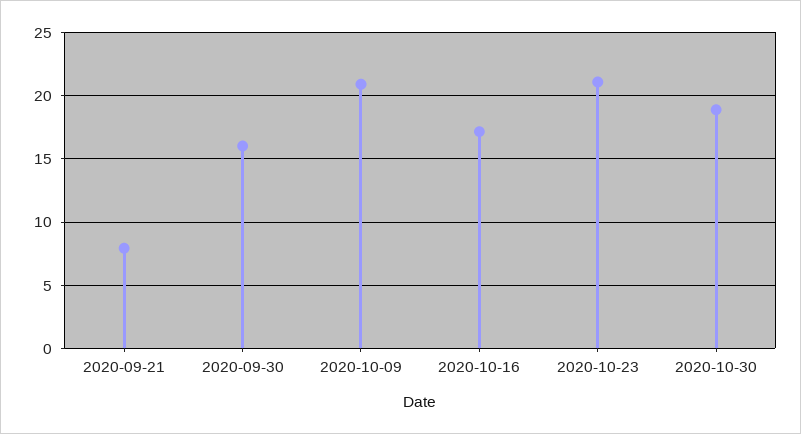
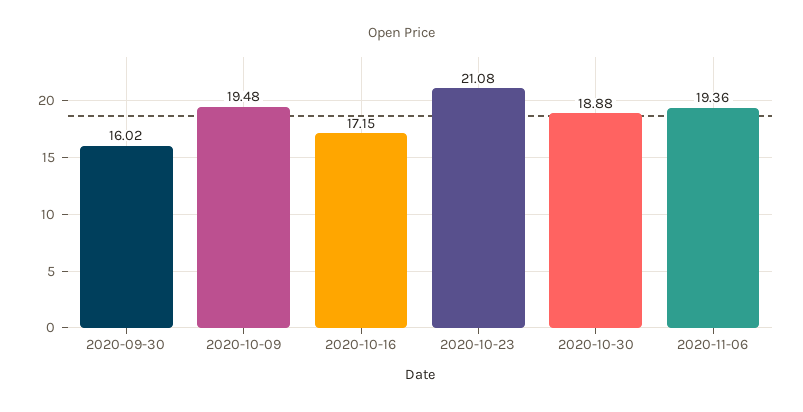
2020-09-21: 8 -> none
2020-10-09: 21 -> 19.48
2020-11-06: none -> 19.36

